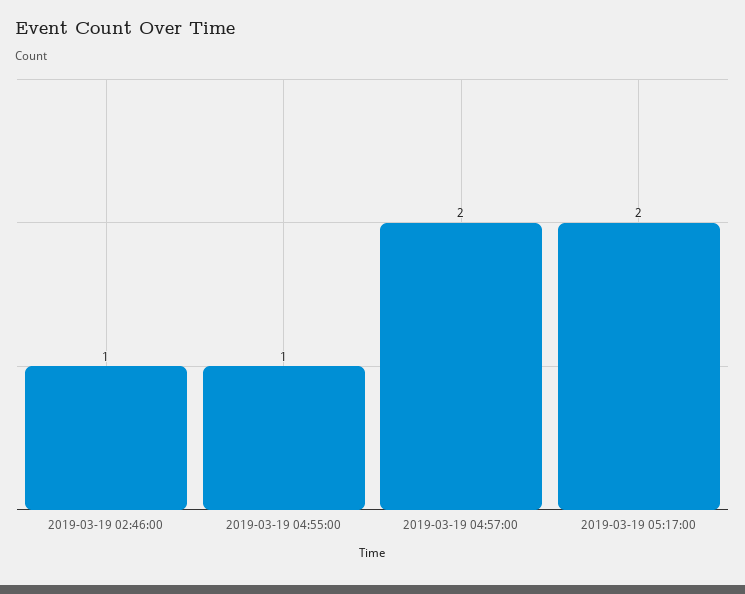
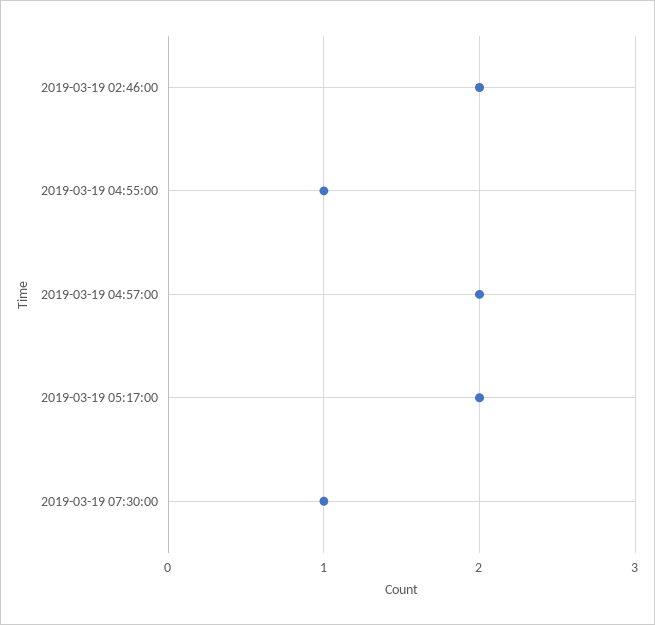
2019-03-19 02:46:00: 1 -> 2
2019-03-19 07:30:00: none -> 1

